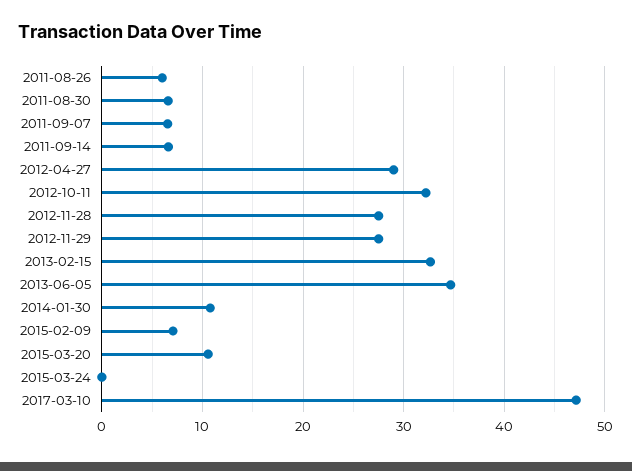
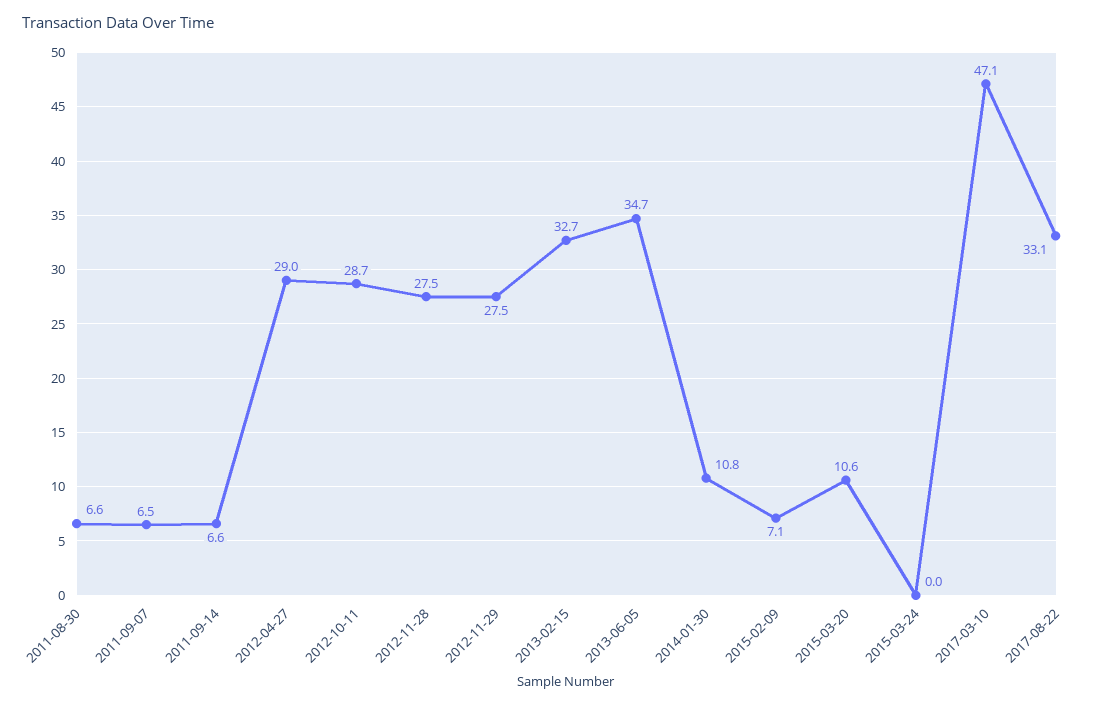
2011-08-26: 6 -> none
2012-10-11: 32 -> 28.7
2017-08-22: none -> 33.1

